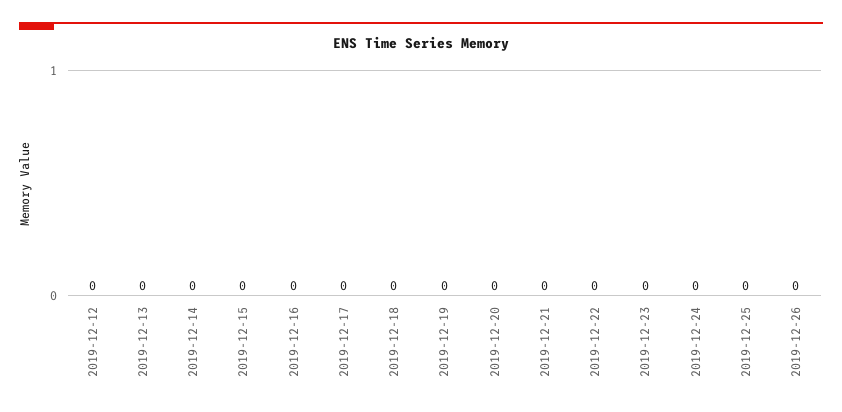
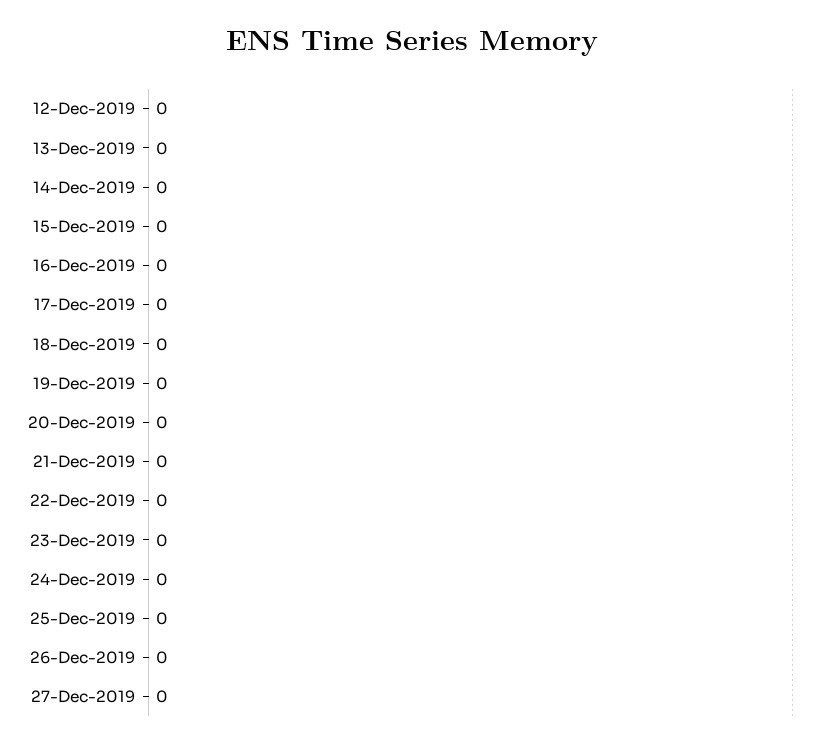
27-Dec-2019: none -> 0

